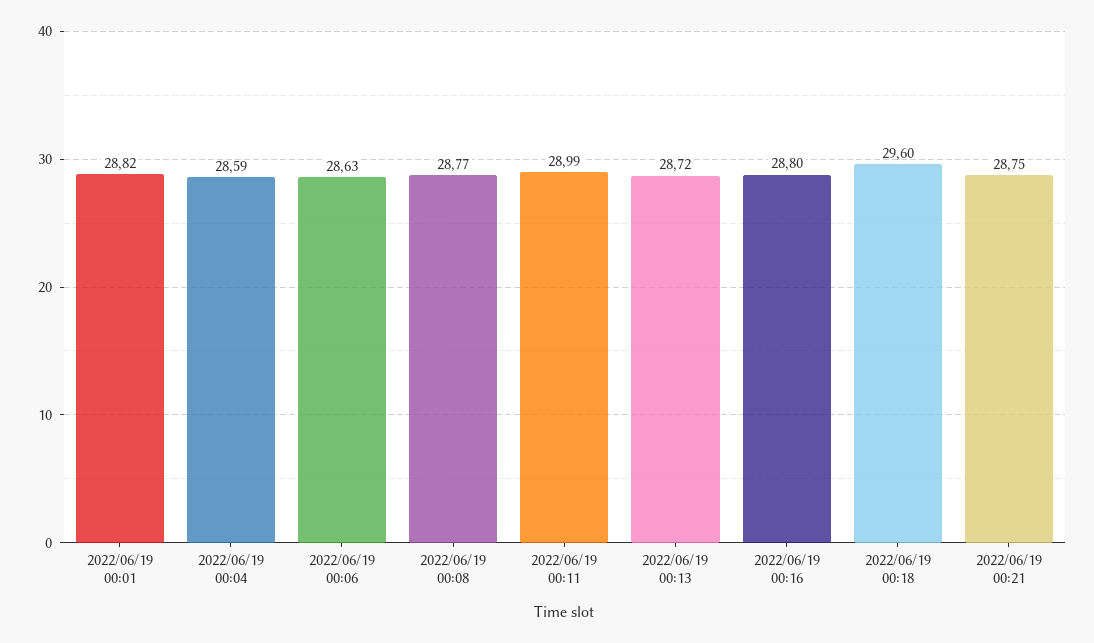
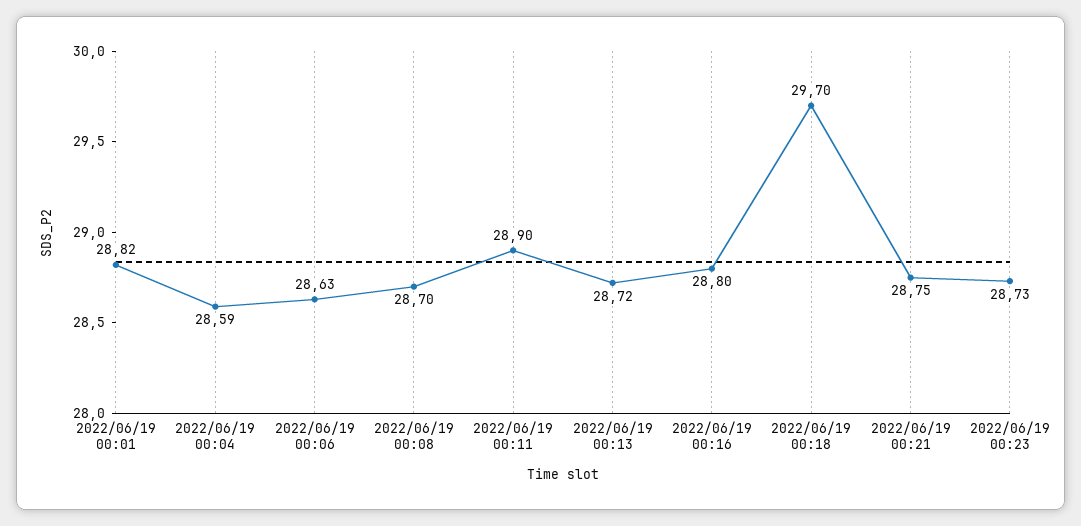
2022/06/19 00:08: 28.77 -> 28.7
2022/06/19 00:11: 28.99 -> 28.9
2022/06/19 00:18: 29.6 -> 29.7
2022/06/19 00:23: none -> 28.73

